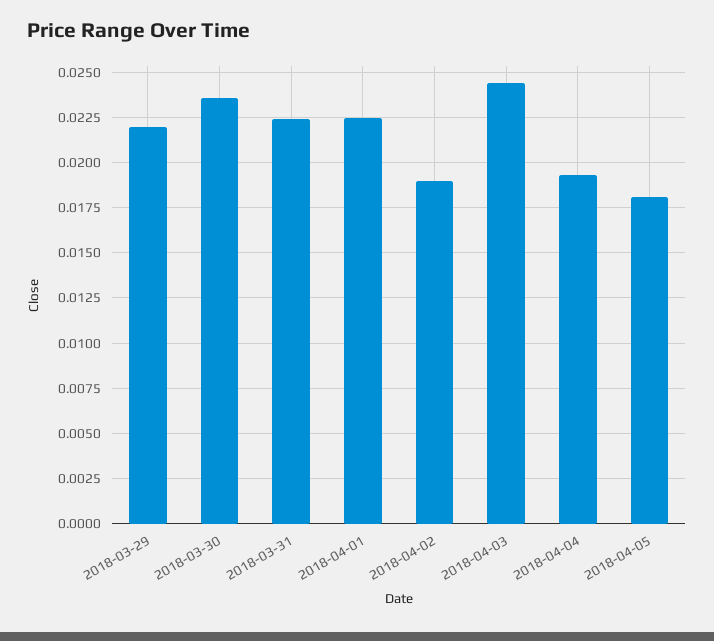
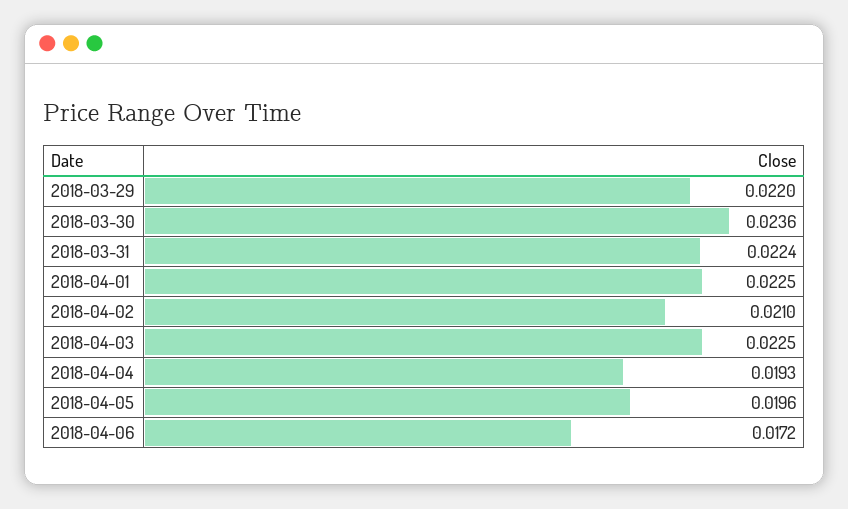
2018-04-02: 0.019 -> 0.021
2018-04-03: 0.0245 -> 0.0225
2018-04-05: 0.018 -> 0.0196
2018-04-06: none -> 0.0172

